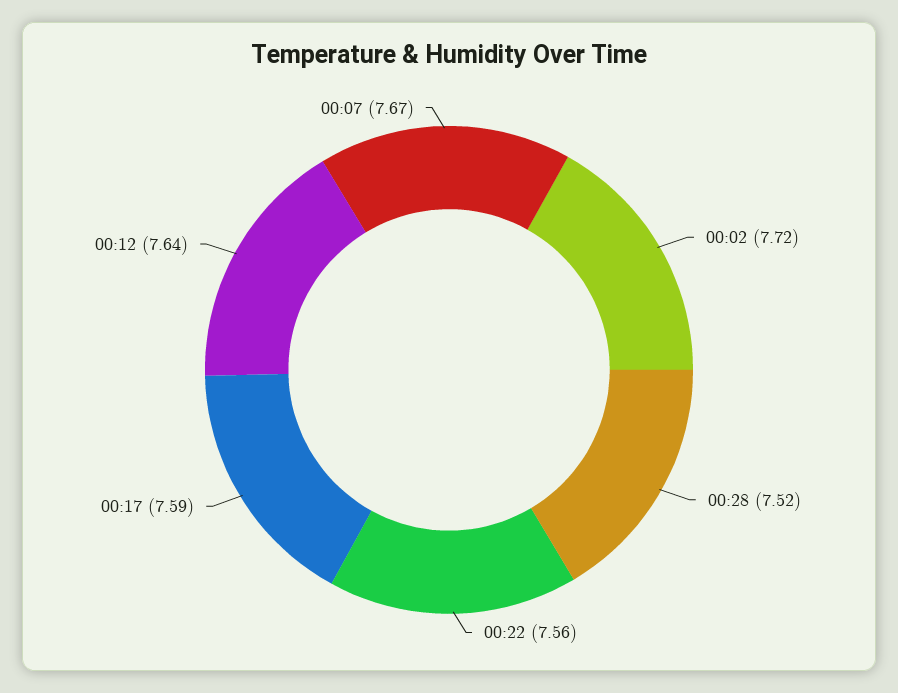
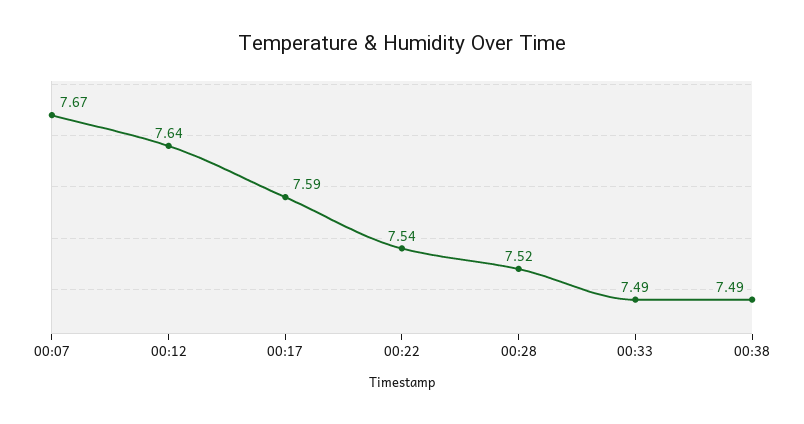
00:02: 7.72 -> none
00:22: 7.56 -> 7.54
00:33: none -> 7.49
00:38: none -> 7.49

